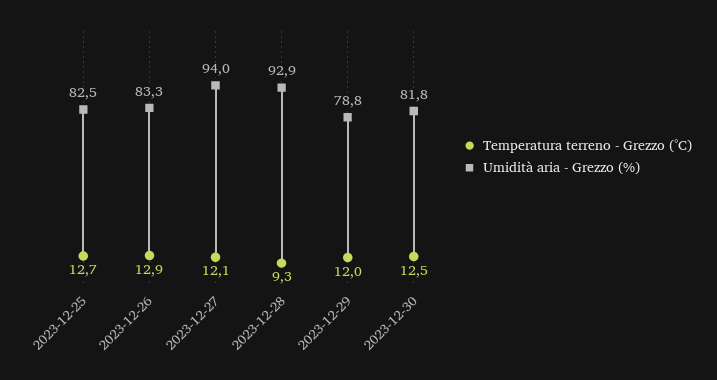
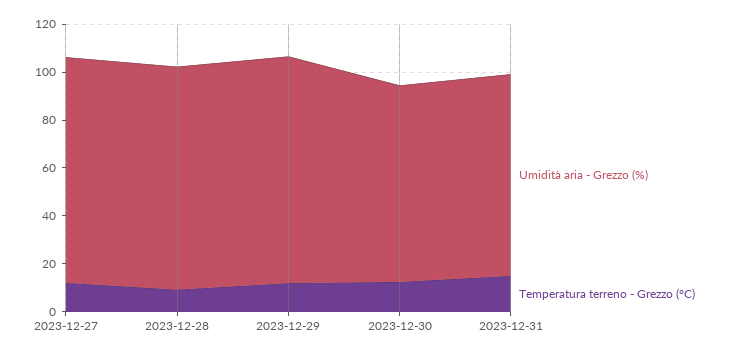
Temperatura terreno - Grezzo (°C), 2023-12-25: 12.7 -> none
Umidità aria - Grezzo (%), 2023-12-25: 82.5 -> none
Temperatura terreno - Grezzo (°C), 2023-12-26: 12.9 -> none
Umidità aria - Grezzo (%), 2023-12-26: 83.3 -> none
Umidità aria - Grezzo (%), 2023-12-29: 78.8 -> 95
Umidità aria - Grezzo (%), 2023-12-31: none -> 85
Temperatura terreno - Grezzo (°C), 2023-12-31: none -> 15

